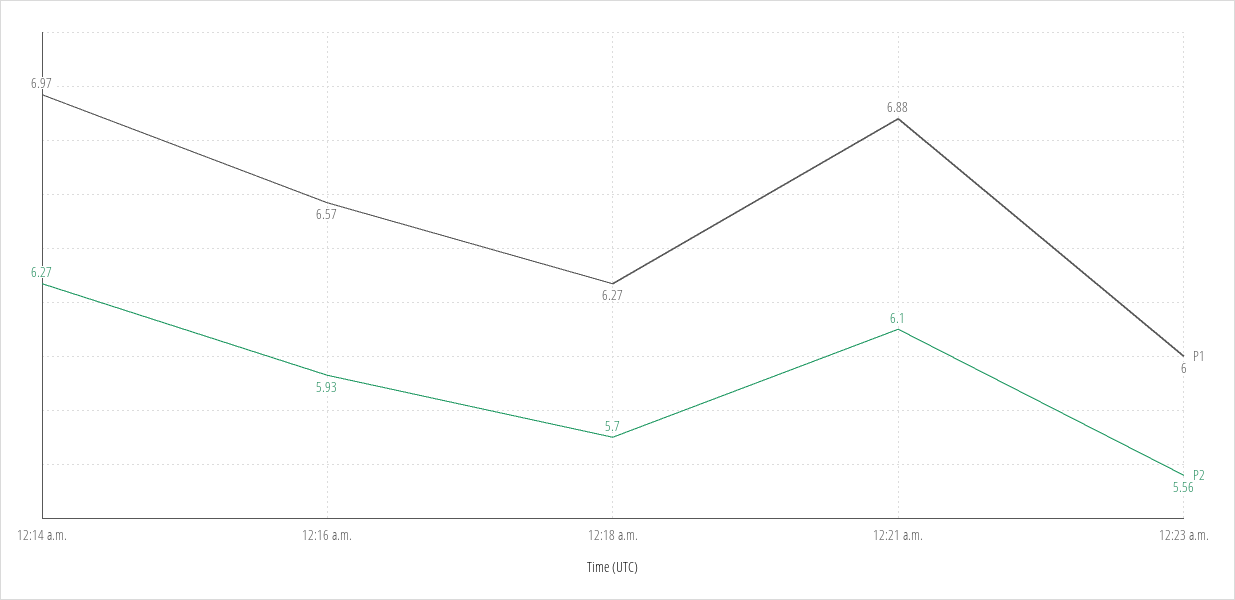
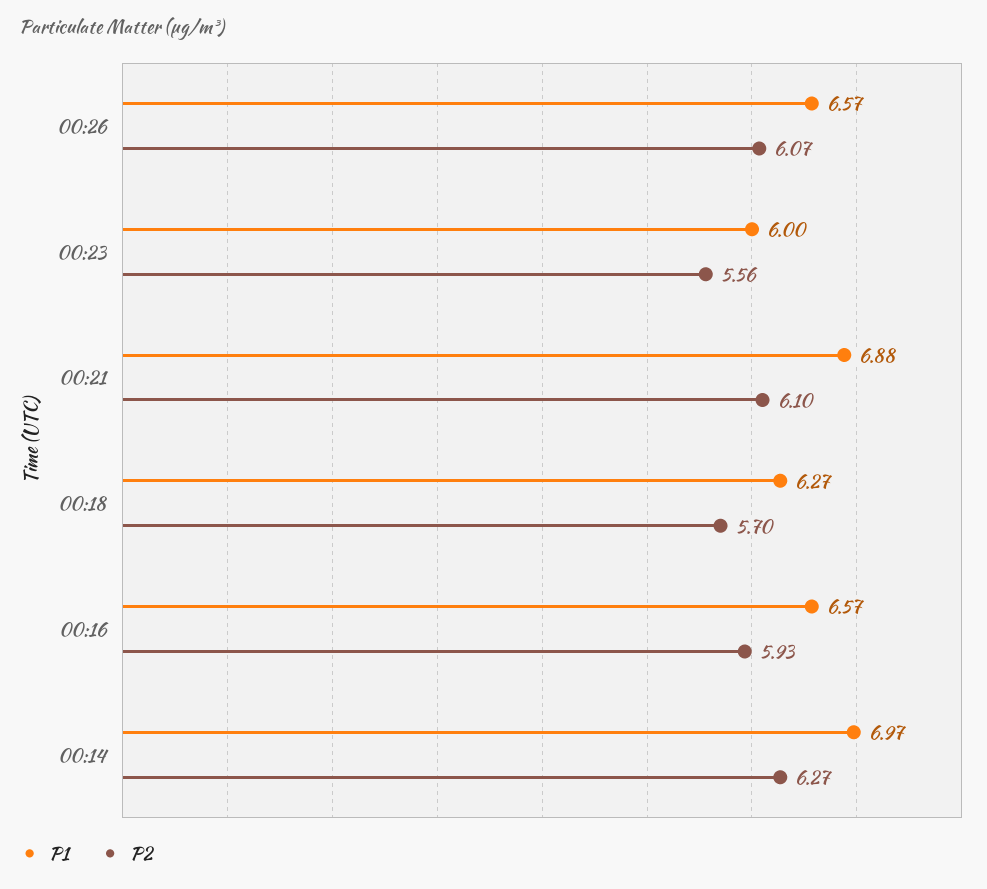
P1, 00:26: none -> 6.57
P2, 00:26: none -> 6.07

